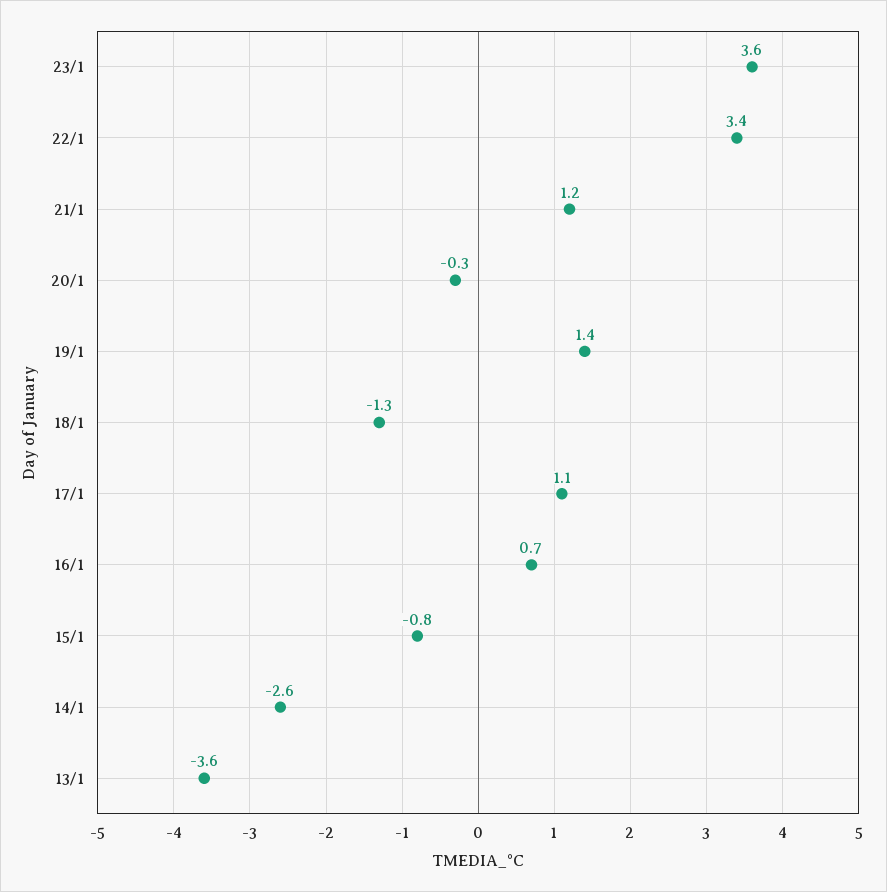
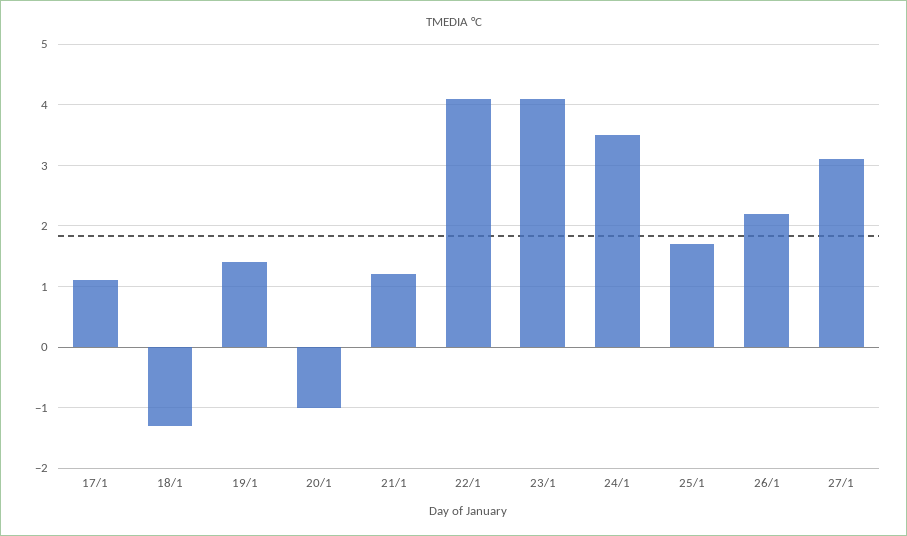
23/1: 3.6 -> 4.1
22/1: 3.4 -> 4.1
20/1: -0.3 -> -1
16/1: 0.7 -> none
15/1: -0.8 -> none
14/1: -2.6 -> none
13/1: -3.6 -> none
24/1: none -> 3.5
25/1: none -> 1.7
26/1: none -> 2.2
27/1: none -> 3.1

